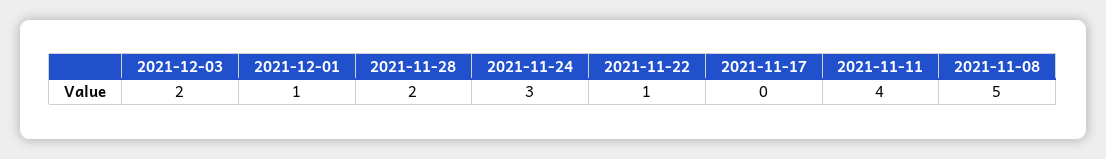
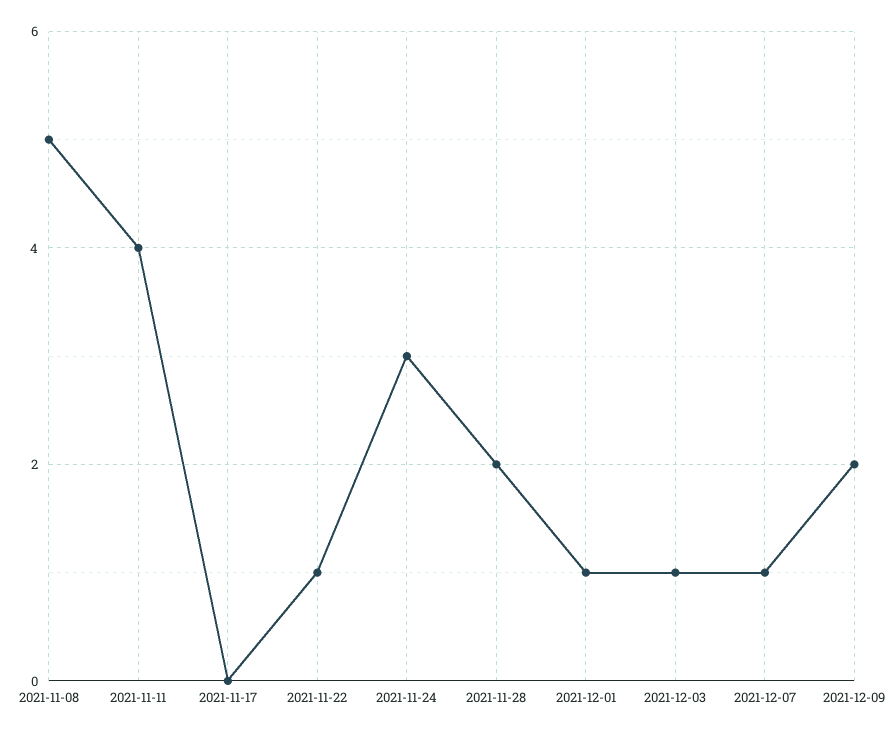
2021-12-03: 2 -> 1
2021-12-07: none -> 1
2021-12-09: none -> 2

